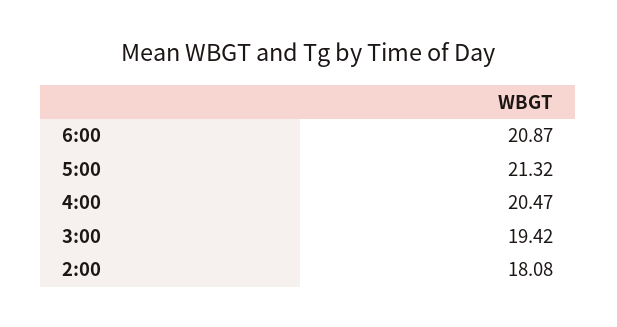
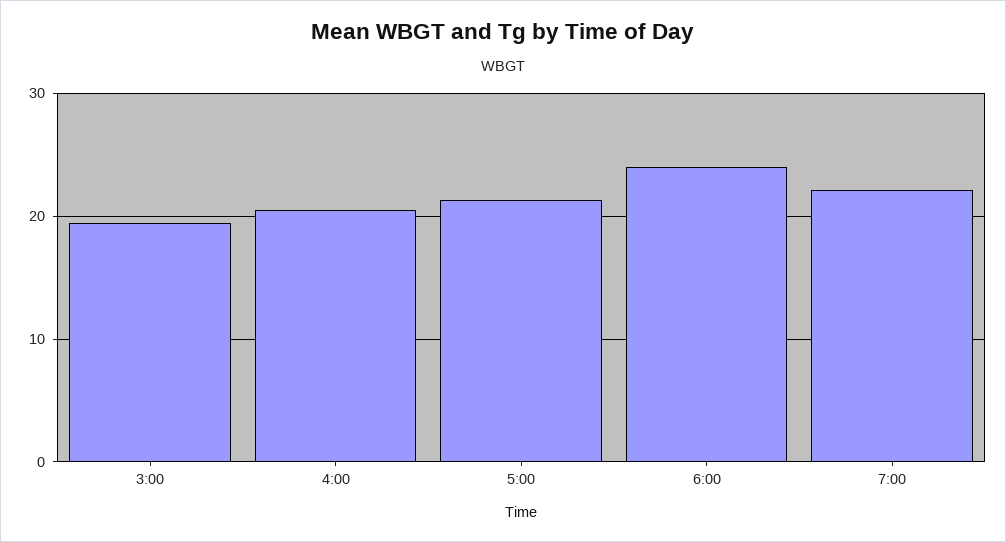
6:00: 20.87 -> 24
2:00: 18.08 -> none
7:00: none -> 22

